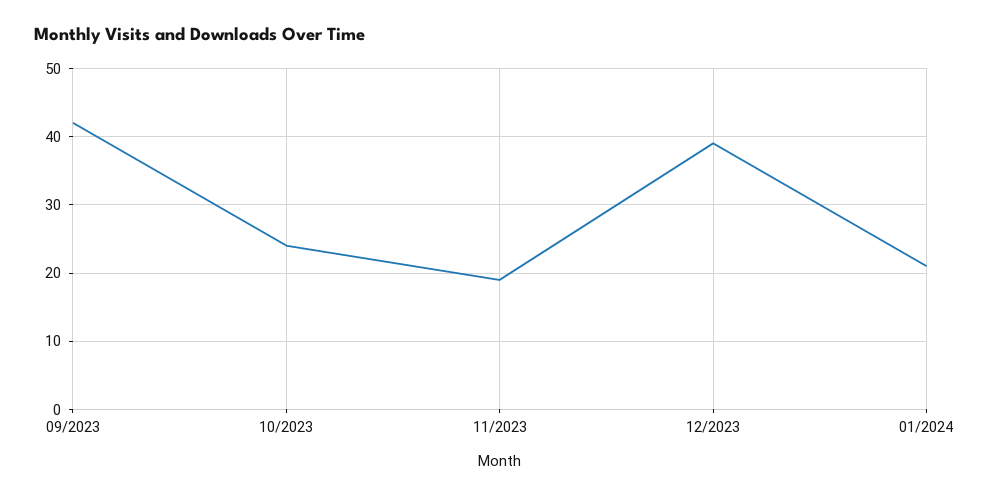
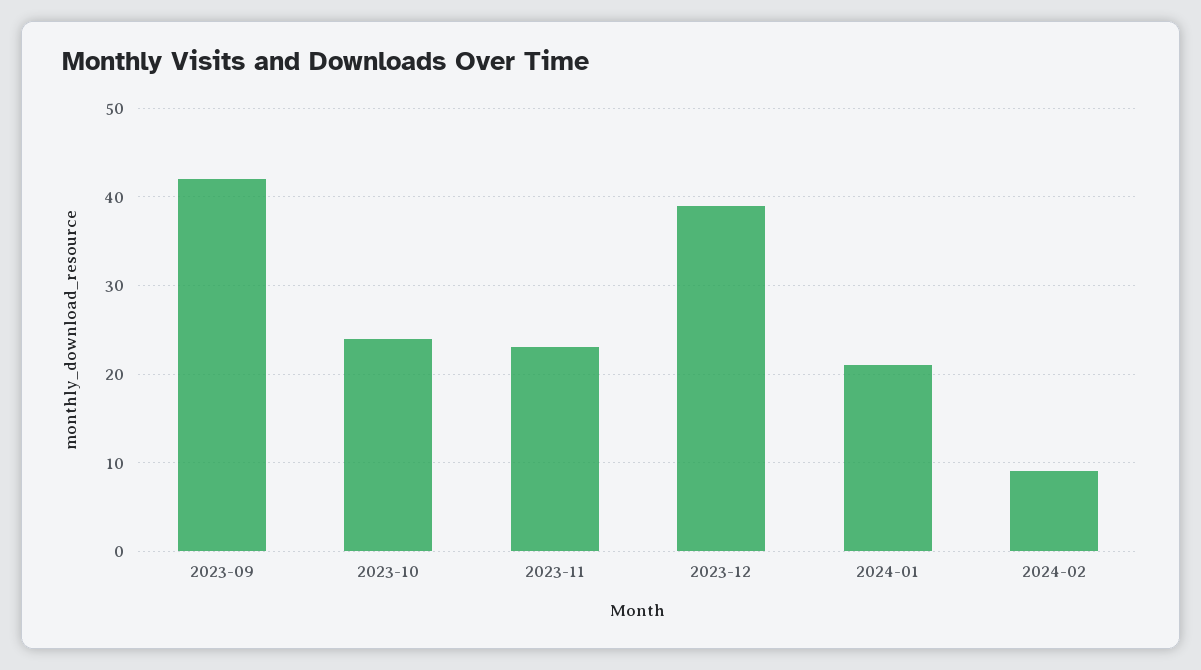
11/2023: 19 -> 23
2024-02: none -> 9

